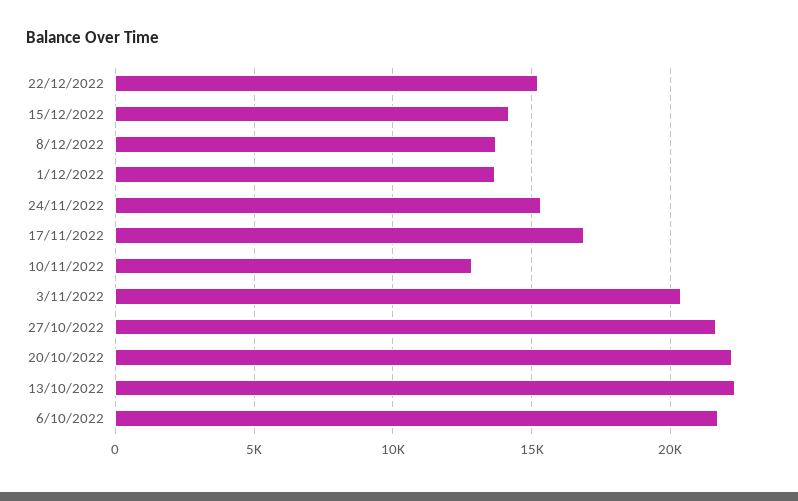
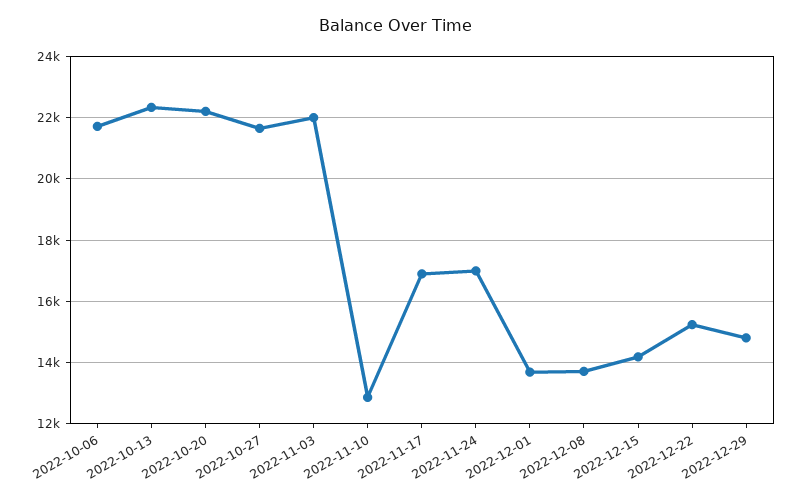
24/11/2022: 15500 -> 17000
3/11/2022: 20500 -> 22000
2022-12-29: none -> 14800

